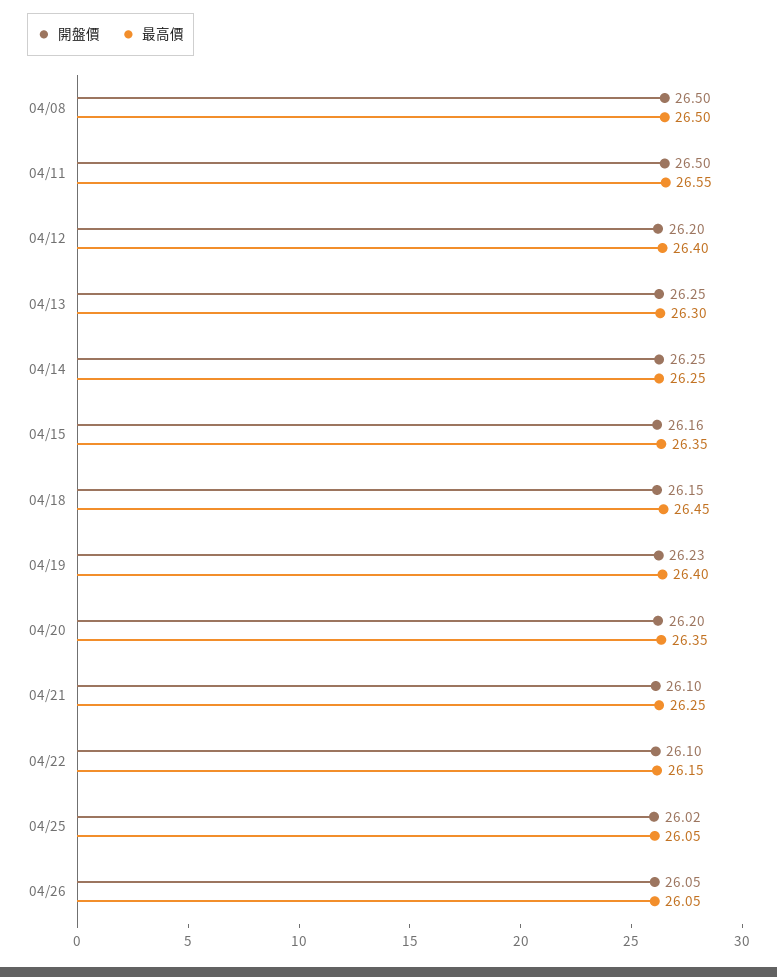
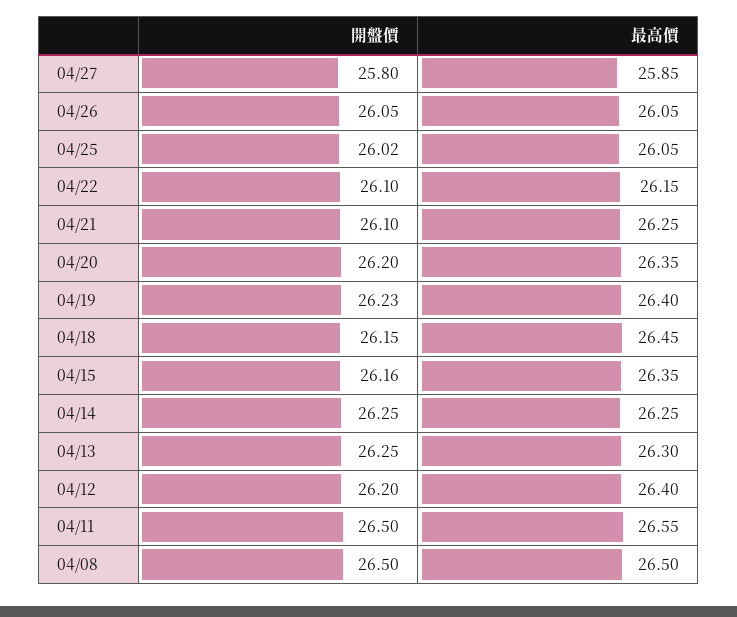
開盤價, 04/27: none -> 25.8
最高價, 04/27: none -> 25.85

